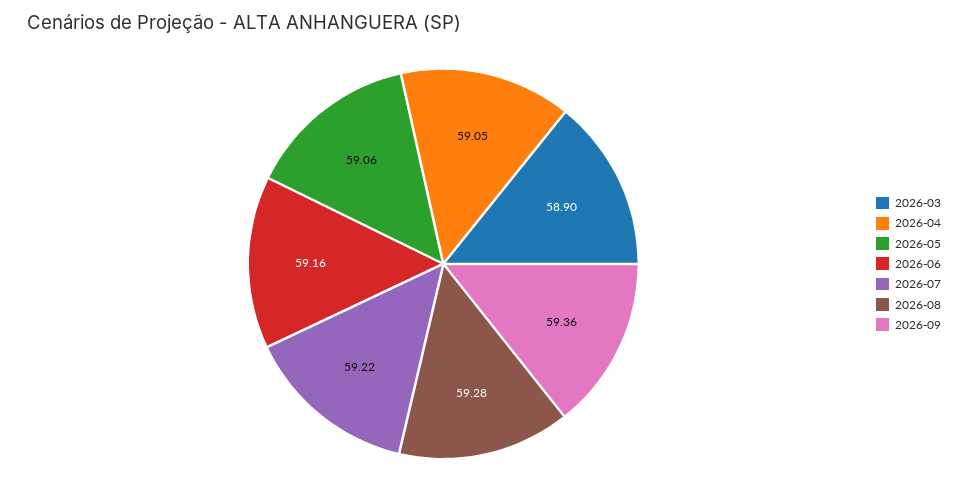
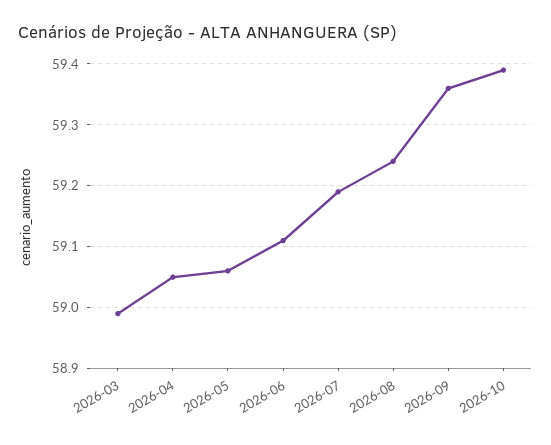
2026-03: 58.9 -> 58.99
2026-06: 59.16 -> 59.11
2026-07: 59.22 -> 59.19
2026-08: 59.28 -> 59.24
2026-10: none -> 59.39

